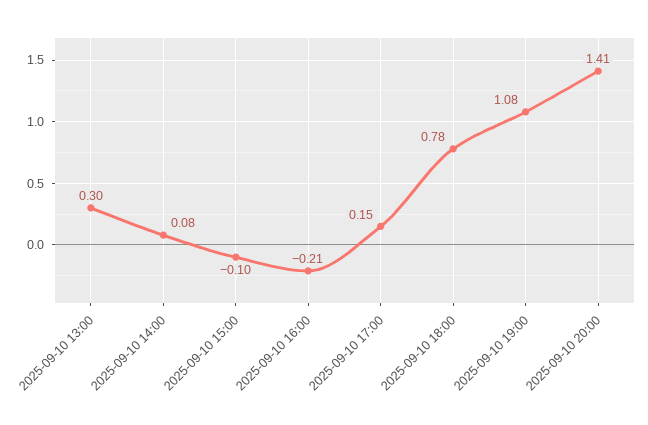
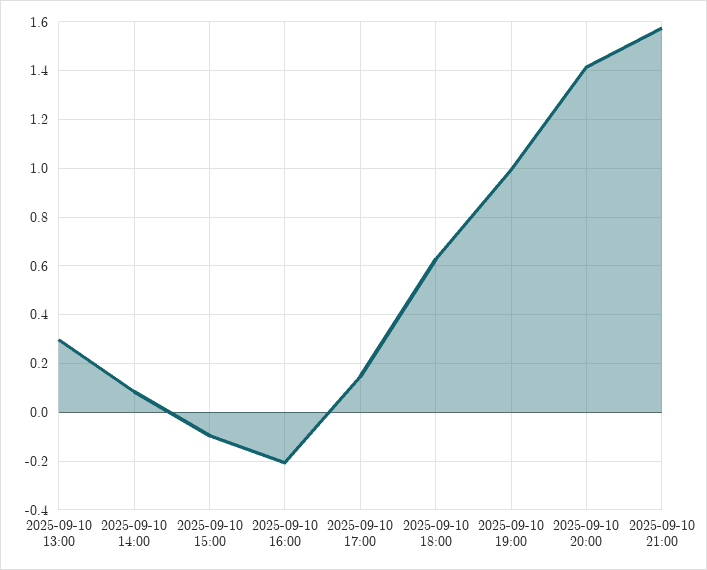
2025-09-10 18:00: 0.78 -> 0.625
2025-09-10 19:00: 1.08 -> 1
2025-09-10 21:00: none -> 1.575

